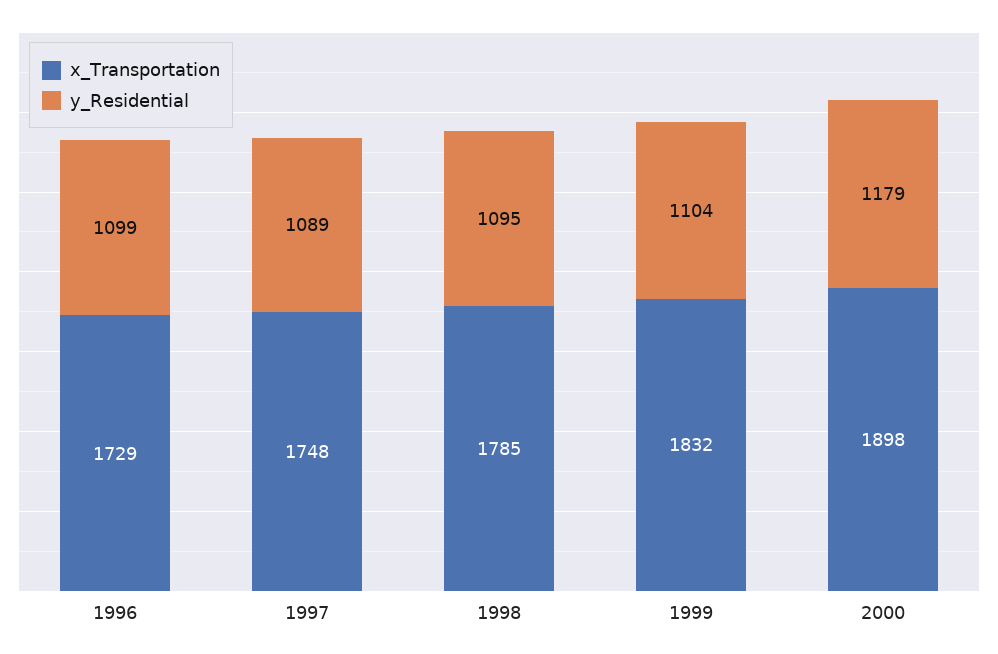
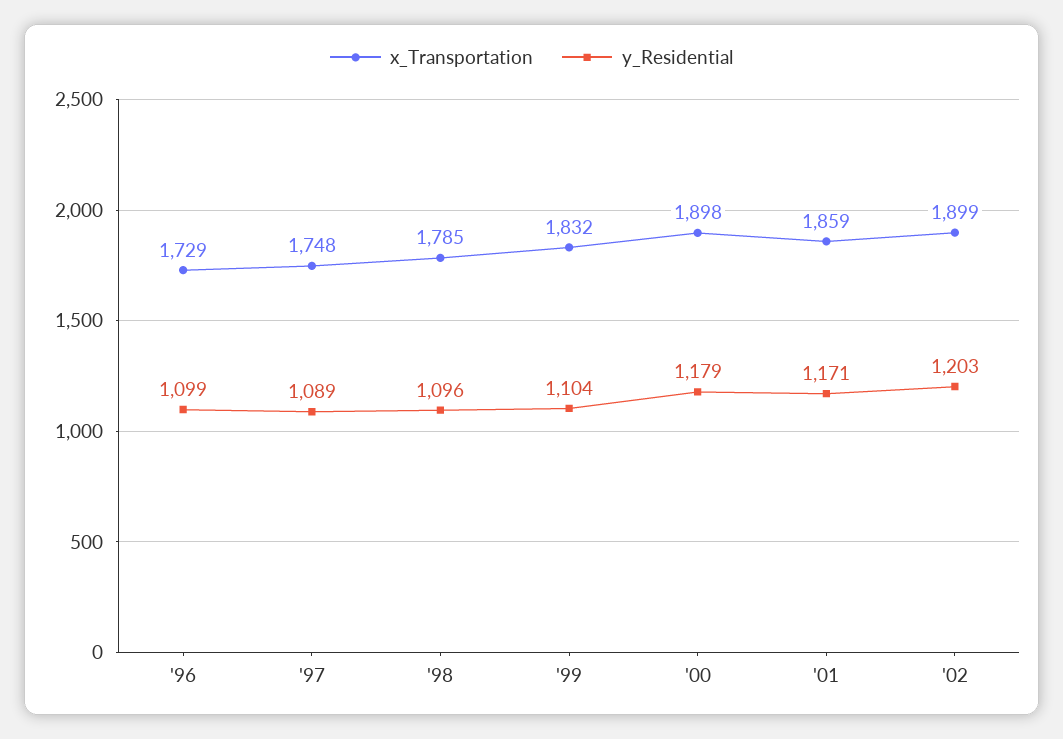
y_Residential, 1998: 1095 -> 1096
x_Transportation, '01: none -> 1859
y_Residential, '01: none -> 1171
x_Transportation, '02: none -> 1899
y_Residential, '02: none -> 1203

